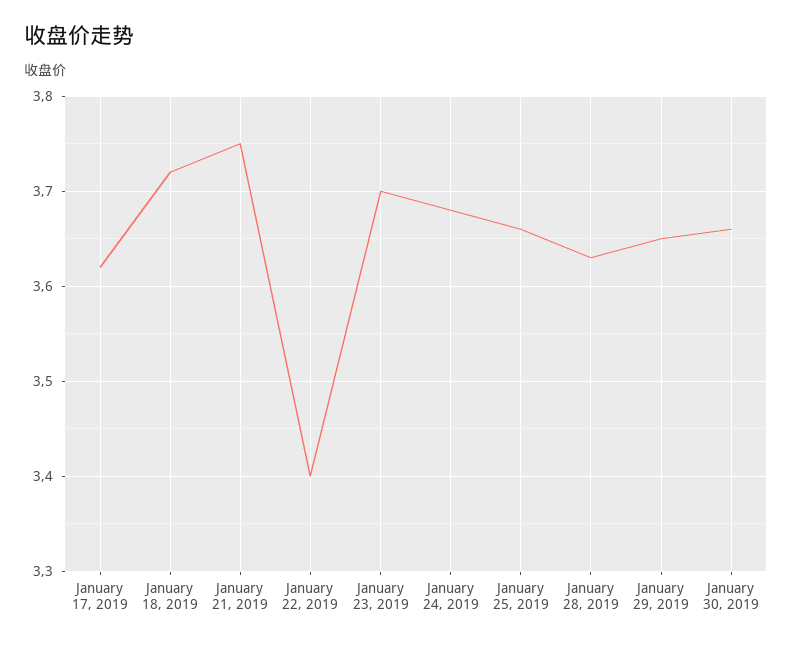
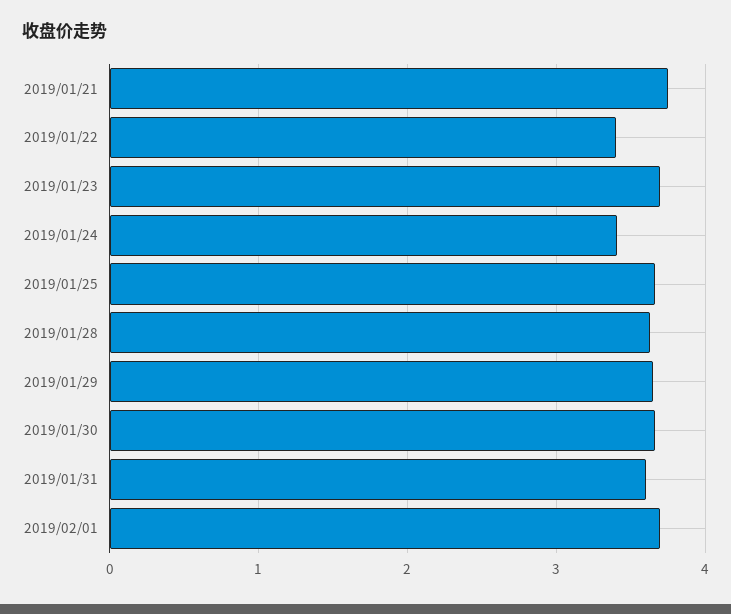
January 17, 2019: 3.62 -> none
January 18, 2019: 3.72 -> none
January 24, 2019: 3.68 -> 3.4
2019/01/31: none -> 3.6
2019/02/01: none -> 3.7

